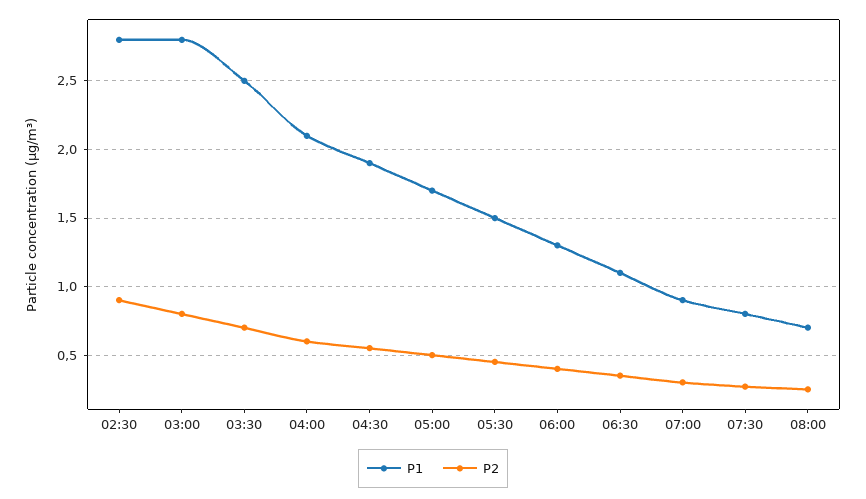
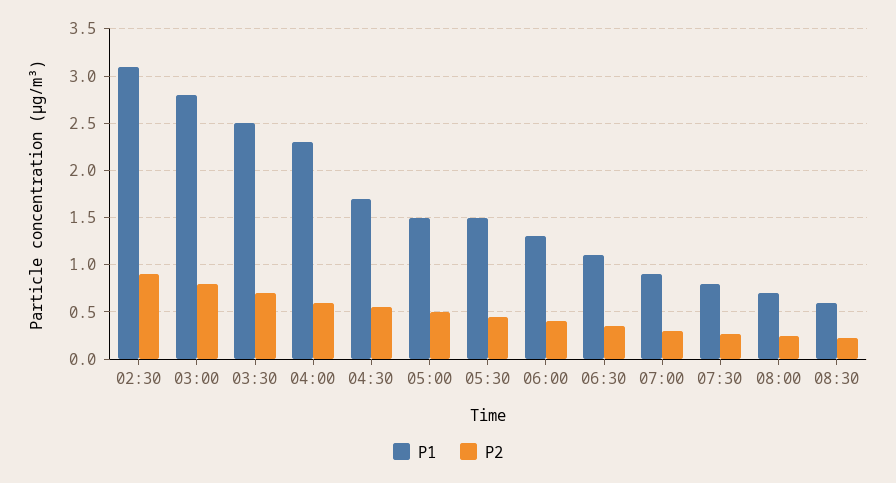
P1, 02:30: 2.8 -> 3.1
P1, 04:00: 2.1 -> 2.3
P1, 04:30: 1.9 -> 1.7
P1, 05:00: 1.7 -> 1.5
P1, 08:30: none -> 0.6
P2, 08:30: none -> 0.2

